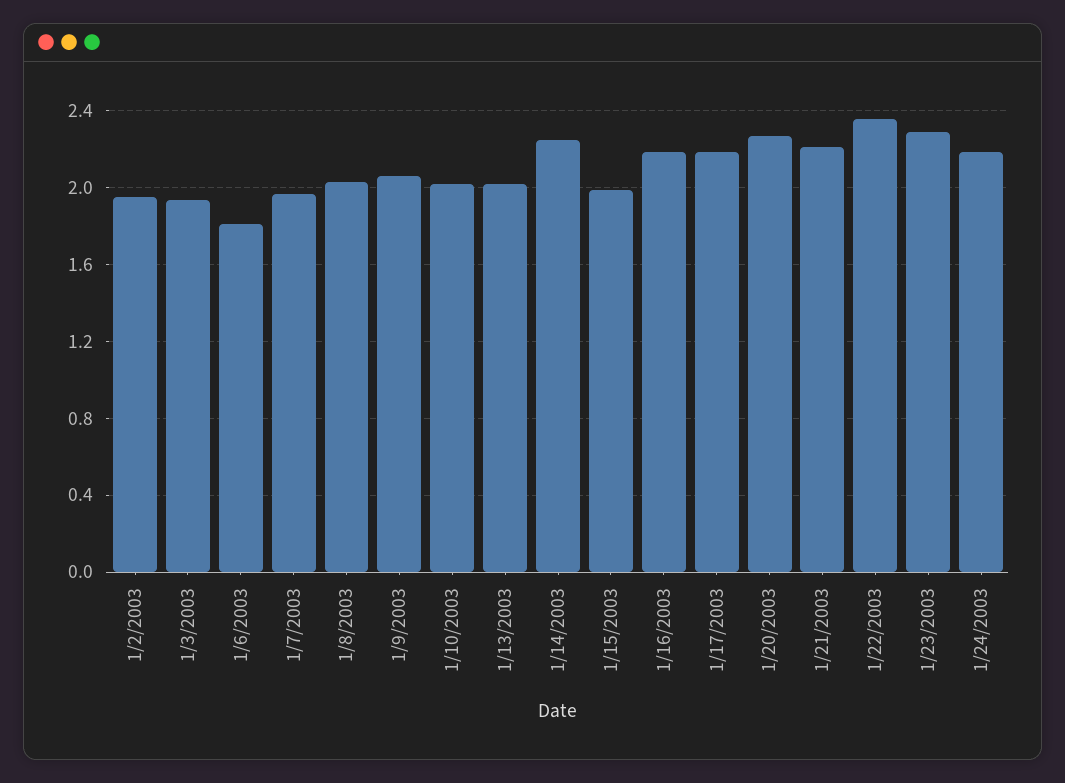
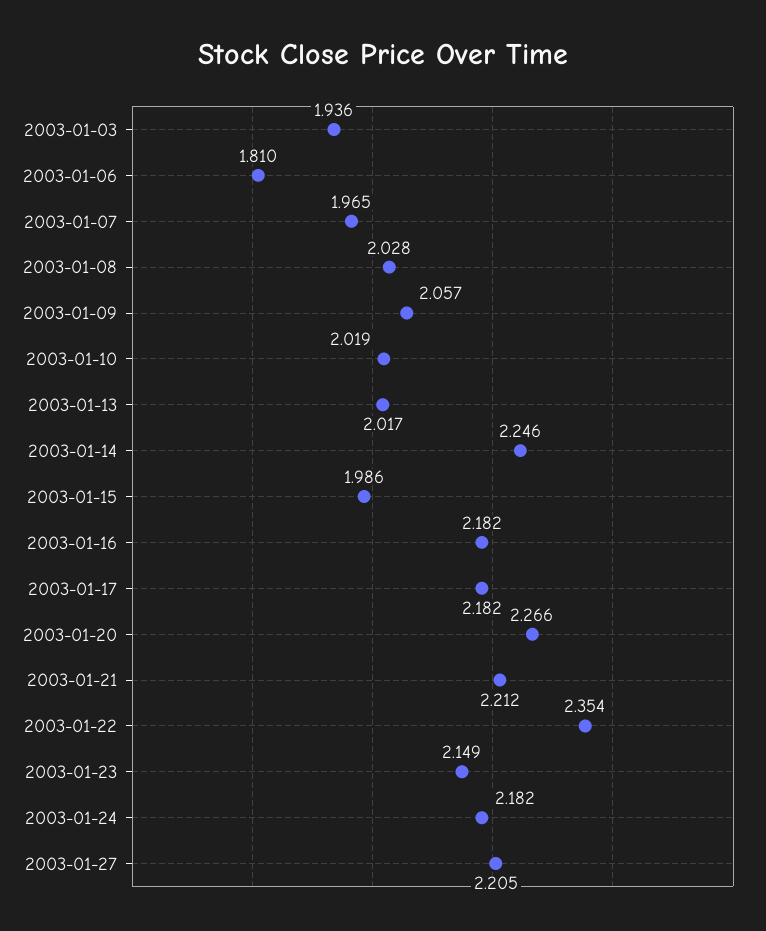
1/2/2003: 1.95 -> none
1/23/2003: 2.3 -> 2.149
2003-01-27: none -> 2.205

